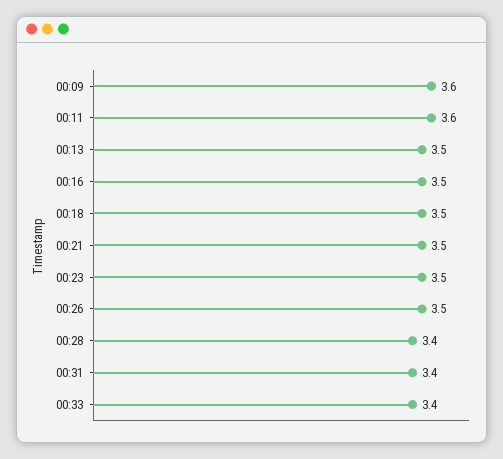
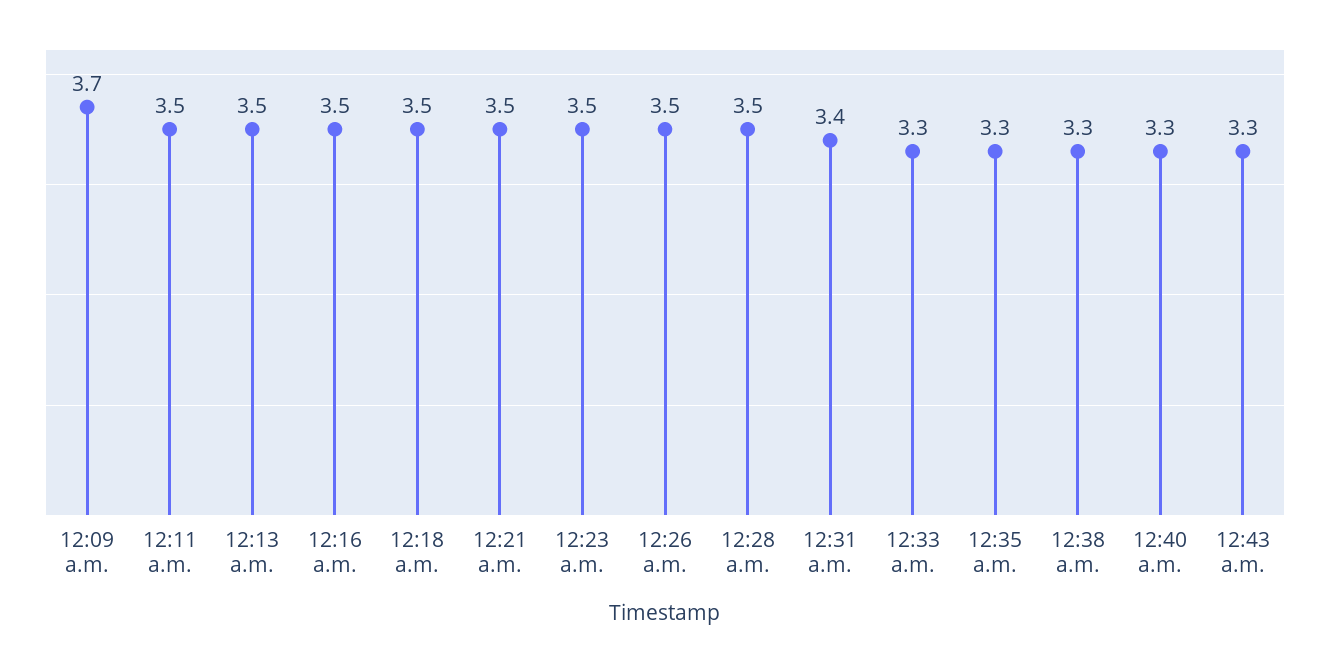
00:09: 3.6 -> 3.7
00:11: 3.6 -> 3.5
00:28: 3.4 -> 3.5
00:33: 3.4 -> 3.3
12:35 a.m.: none -> 3.3
12:38 a.m.: none -> 3.3
12:40 a.m.: none -> 3.3
12:43 a.m.: none -> 3.3

